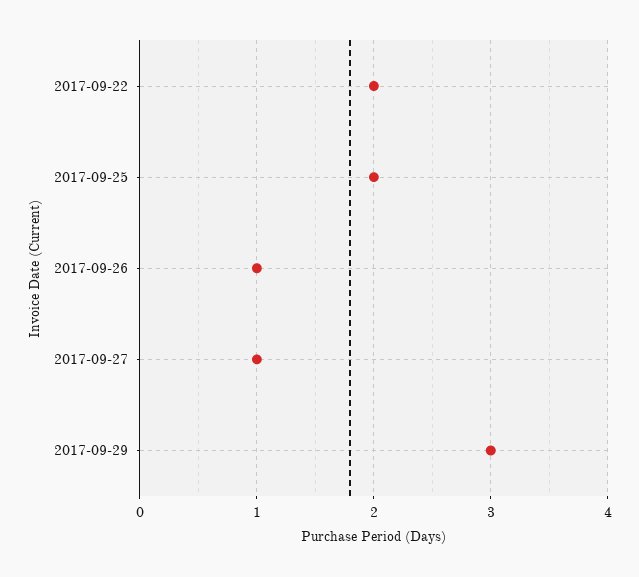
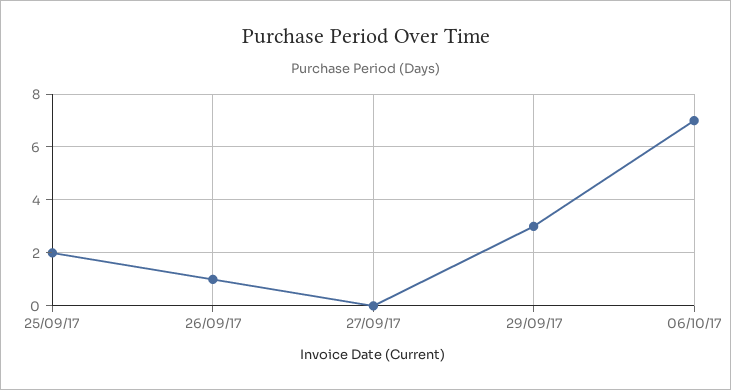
2017-09-22: 2 -> none
2017-09-27: 1 -> 0
06/10/17: none -> 7

